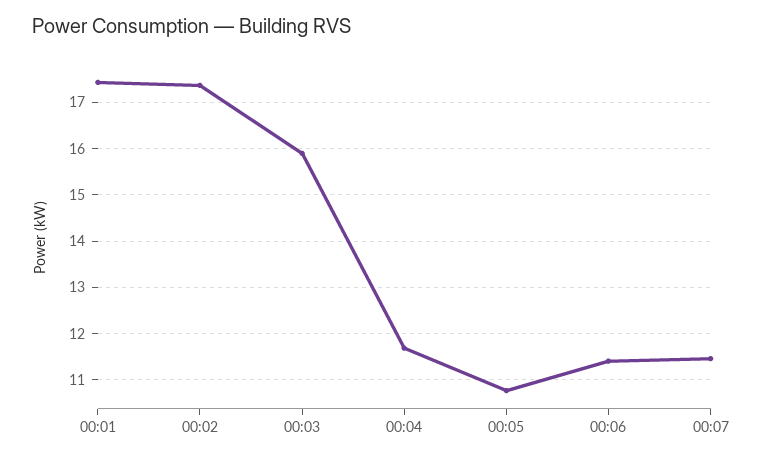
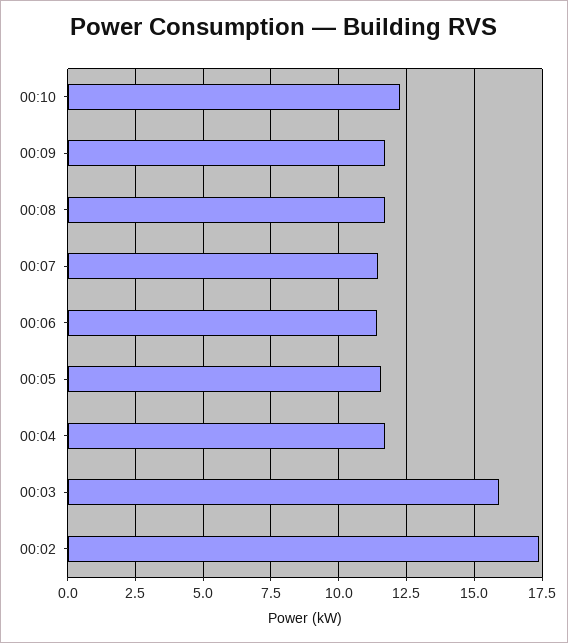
00:01: 17.4 -> none
00:05: 10.8 -> 11.5
00:10: none -> 12.25
00:09: none -> 11.75
00:08: none -> 11.75

